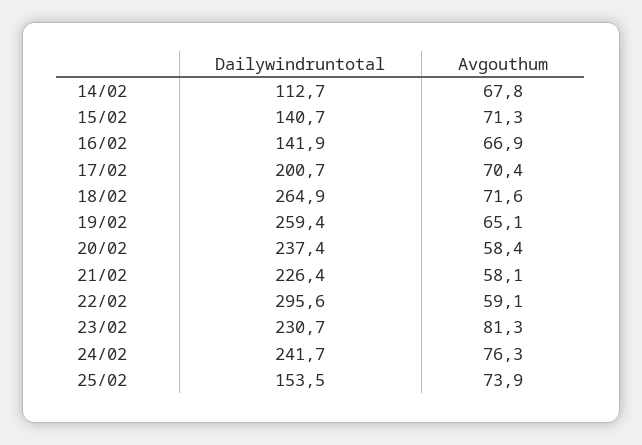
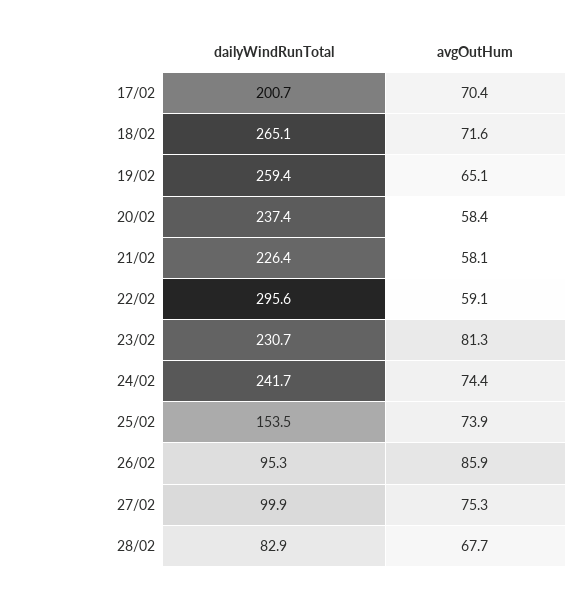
Dailywindruntotal, 14/02: 112.7 -> none
Avgouthum, 14/02: 67.8 -> none
Dailywindruntotal, 15/02: 140.7 -> none
Avgouthum, 15/02: 71.3 -> none
Dailywindruntotal, 16/02: 141.9 -> none
Avgouthum, 16/02: 66.9 -> none
Dailywindruntotal, 18/02: 264.9 -> 265.1
Avgouthum, 24/02: 76.3 -> 74.4
Dailywindruntotal, 26/02: none -> 95.3
Avgouthum, 26/02: none -> 85.9
Dailywindruntotal, 27/02: none -> 99.9
Avgouthum, 27/02: none -> 75.3
Dailywindruntotal, 28/02: none -> 82.9
Avgouthum, 28/02: none -> 67.7

